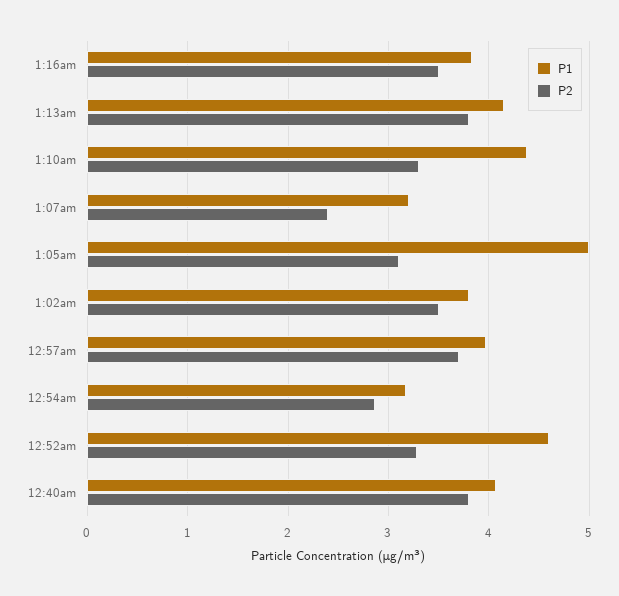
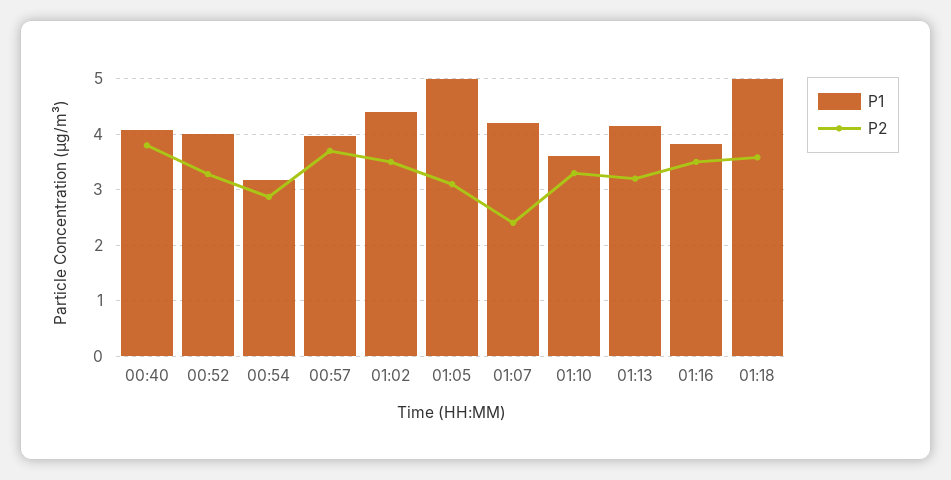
P2, 1:13am: 3.8 -> 3.2
P1, 1:10am: 4.4 -> 3.6
P1, 1:07am: 3.2 -> 4.2
P1, 1:02am: 3.8 -> 4.4
P1, 12:52am: 4.6 -> 4
P1, 01:18: none -> 5
P2, 01:18: none -> 3.6

